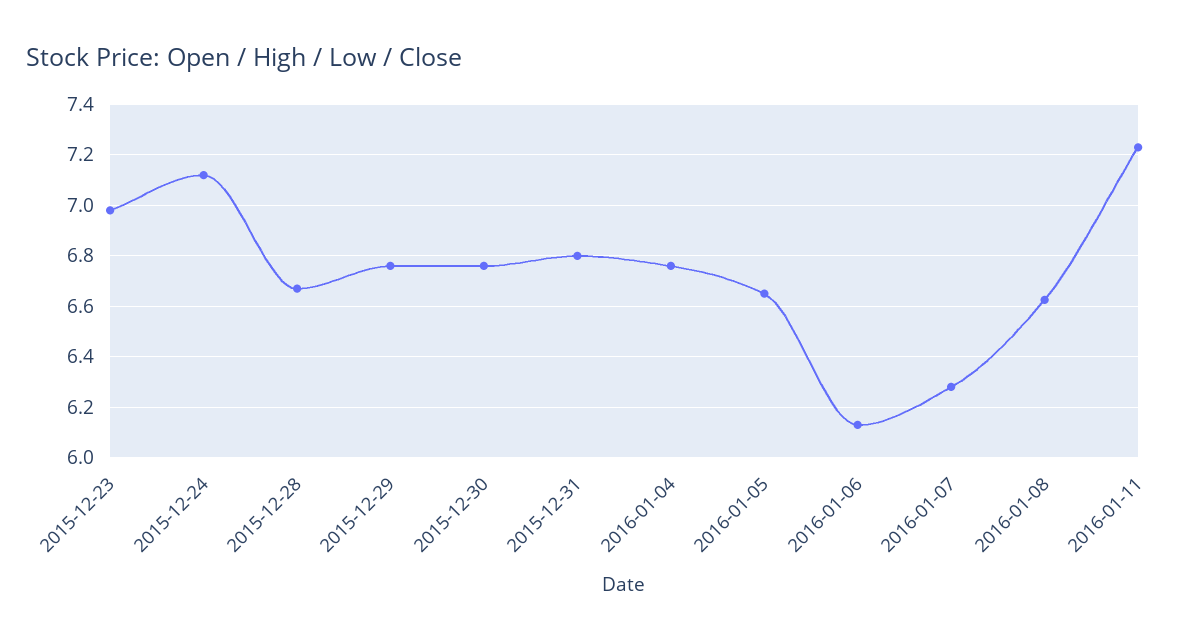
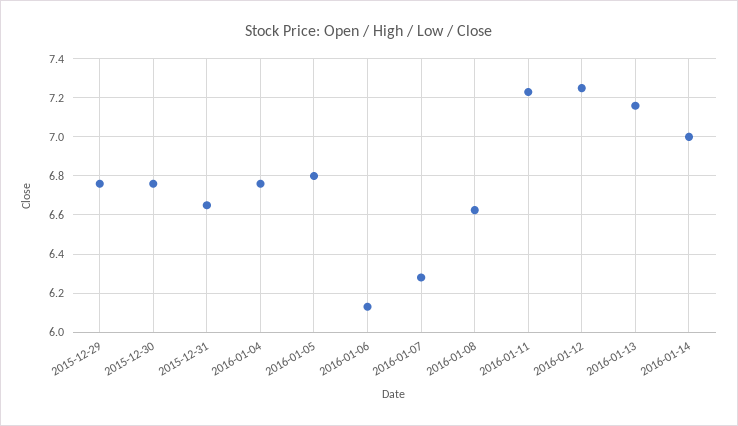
2015-12-23: 6.975 -> none
2015-12-24: 7.125 -> none
2015-12-28: 6.675 -> none
2015-12-31: 6.8 -> 6.65
2016-01-05: 6.65 -> 6.8
2016-01-12: none -> 7.25
2016-01-13: none -> 7.15
2016-01-14: none -> 7

